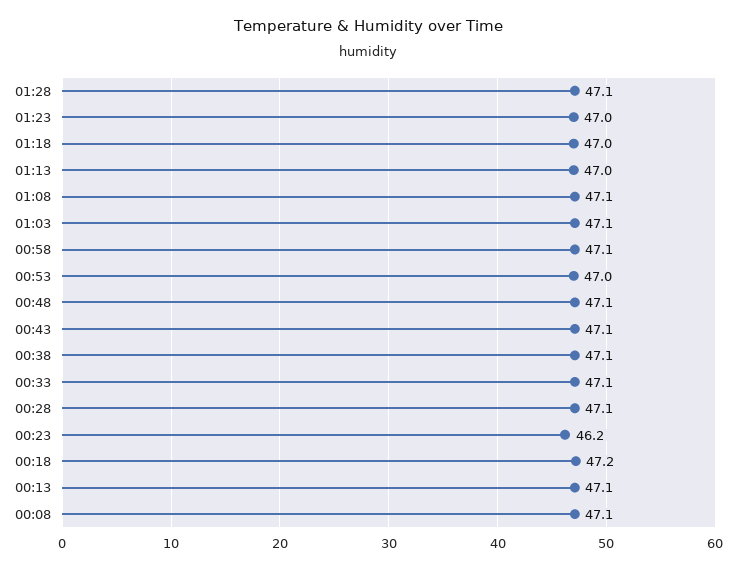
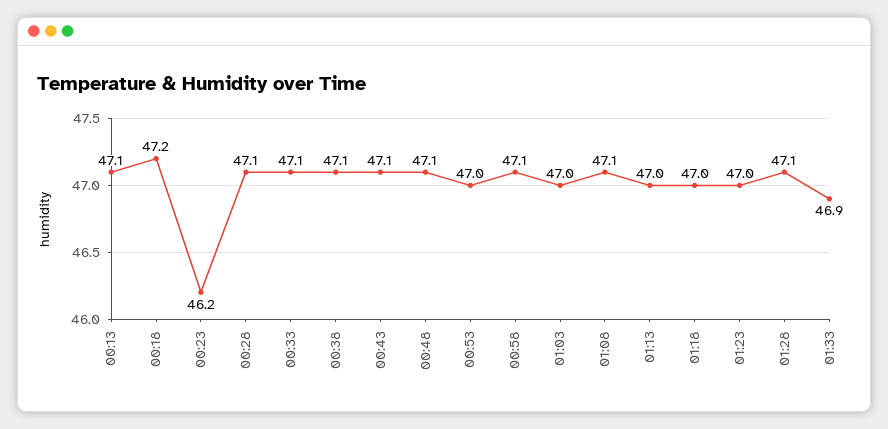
01:03: 47.1 -> 47
00:08: 47.1 -> none
01:33: none -> 46.9

